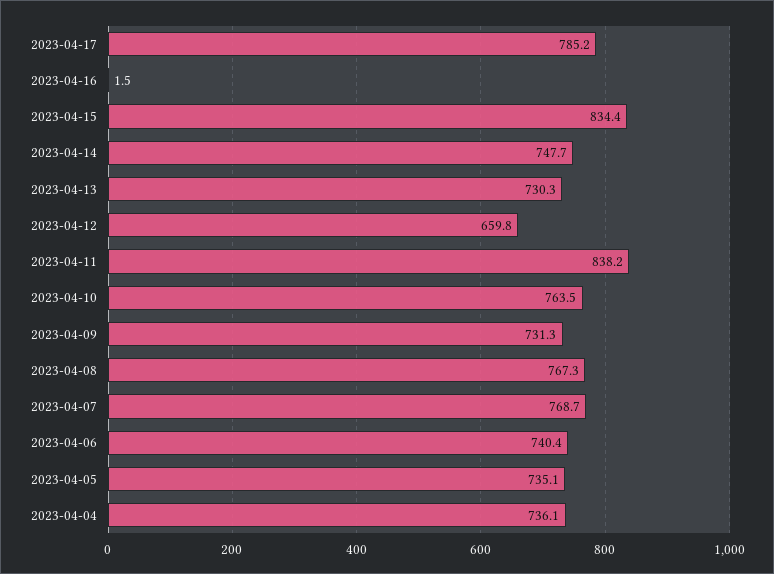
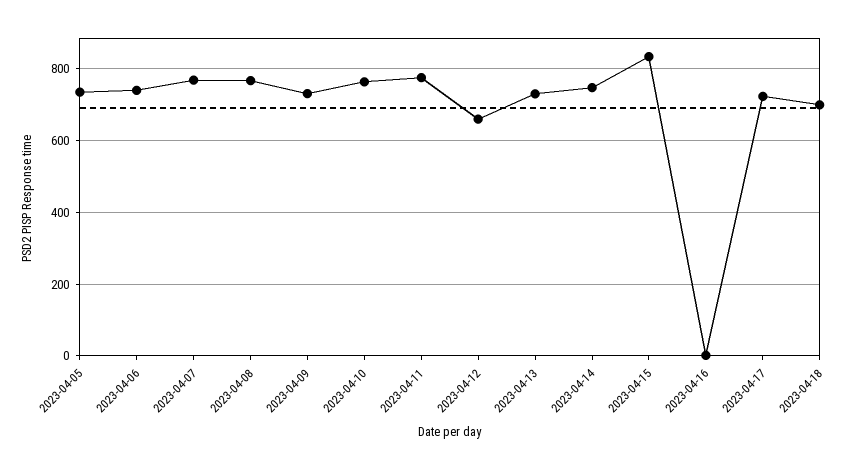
2023-04-17: 785.2 -> 720
2023-04-11: 838.2 -> 780
2023-04-04: 736.1 -> none
2023-04-18: none -> 700

